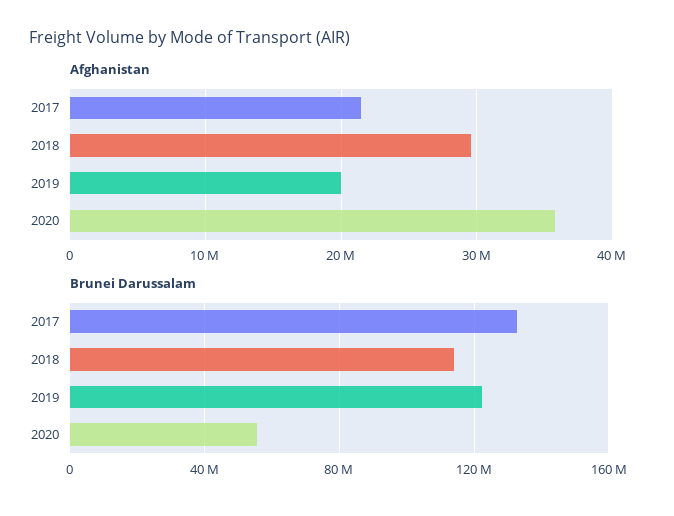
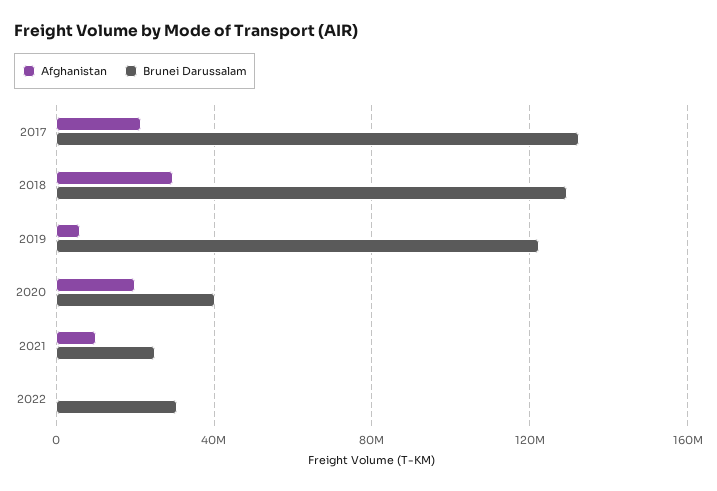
Afghanistan, 2019: 20000000 -> 5000000
Afghanistan, 2020: 36000000 -> 20000000
Brunei Darussalam, 2018: 115000000 -> 130000000
Brunei Darussalam, 2020: 55000000 -> 40000000
Afghanistan, 2021: none -> 10000000
Brunei Darussalam, 2021: none -> 25000000
Afghanistan, 2022: none -> 0
Brunei Darussalam, 2022: none -> 30000000

